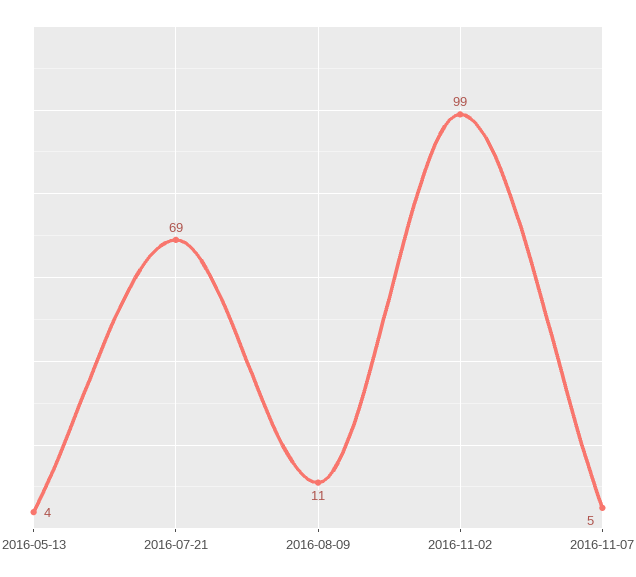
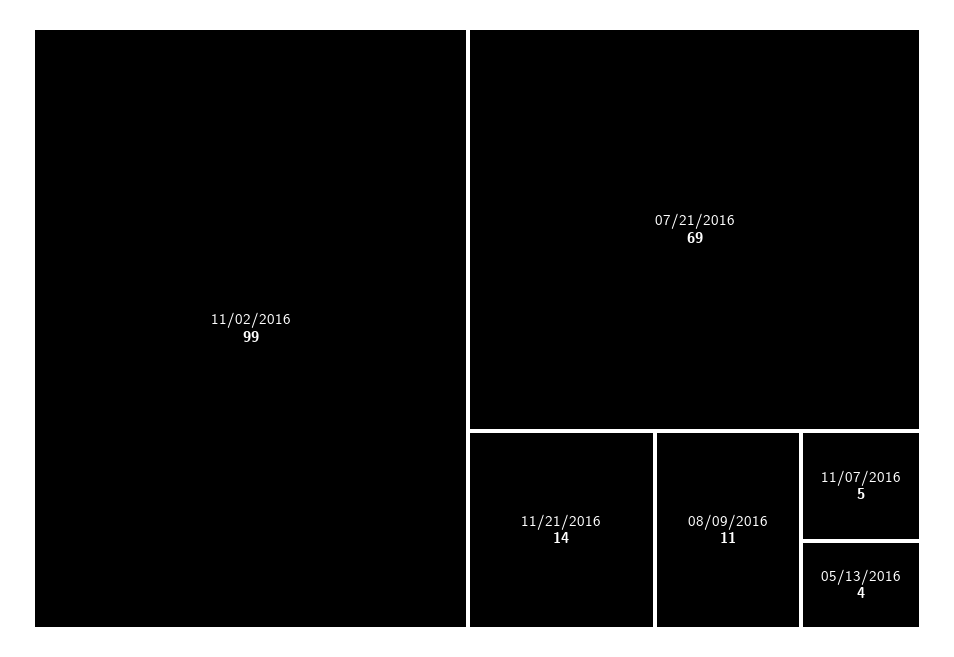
11/21/2016: none -> 14

